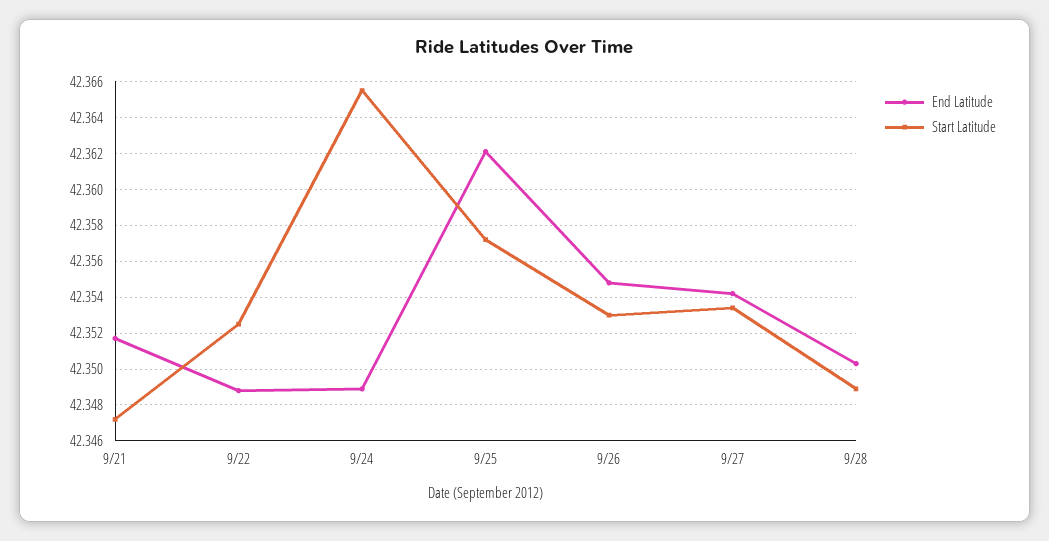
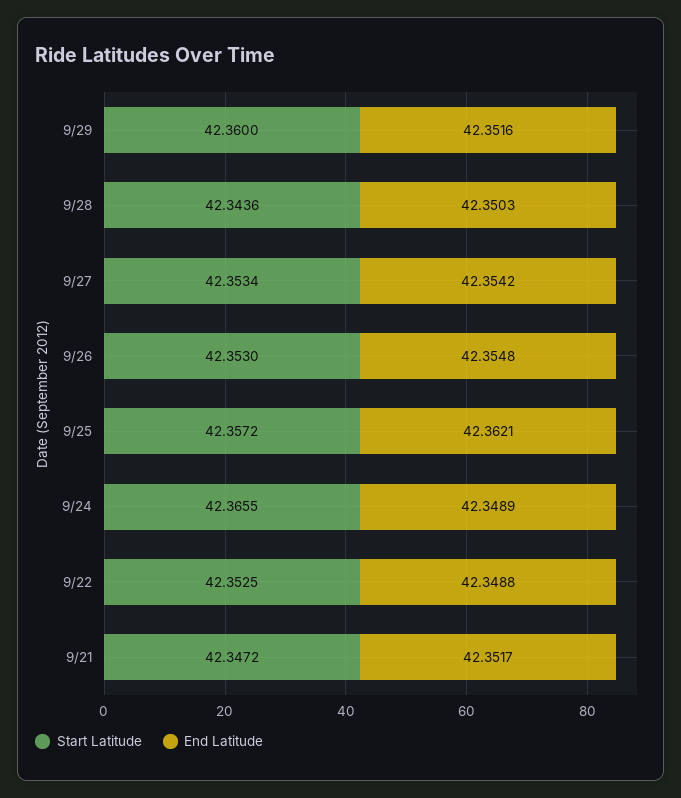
Start Latitude, 9/28: 42.349 -> 42.3436
Start Latitude, 9/29: none -> 42.36
End Latitude, 9/29: none -> 42.3516

